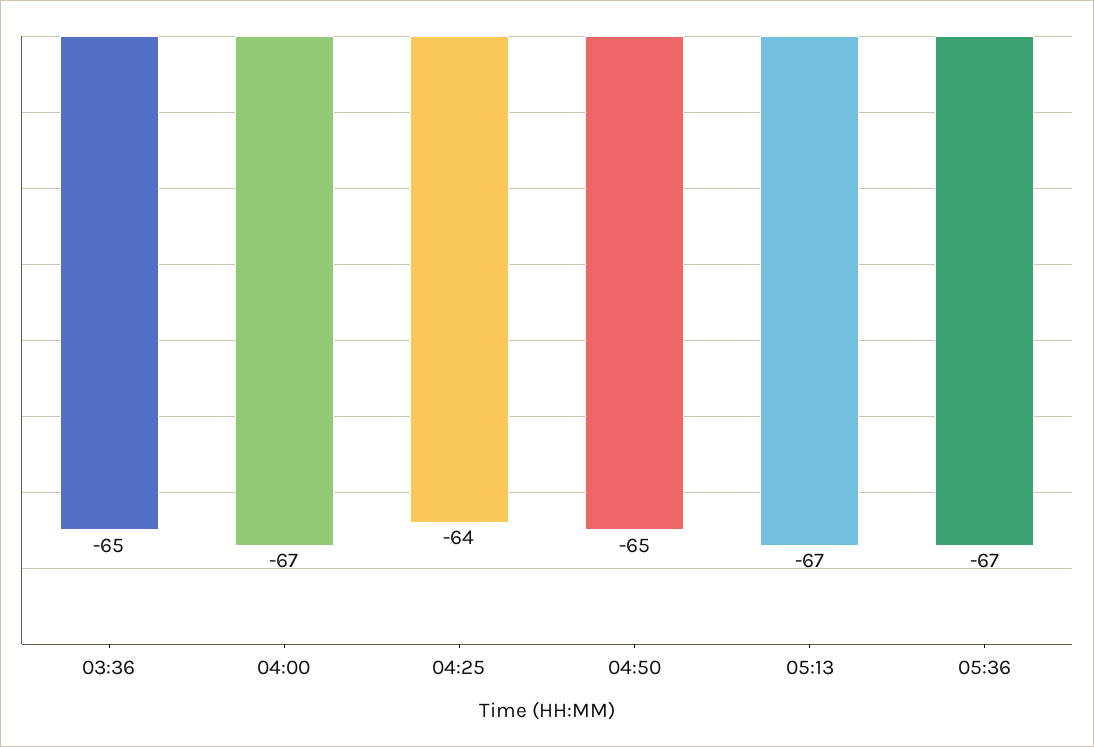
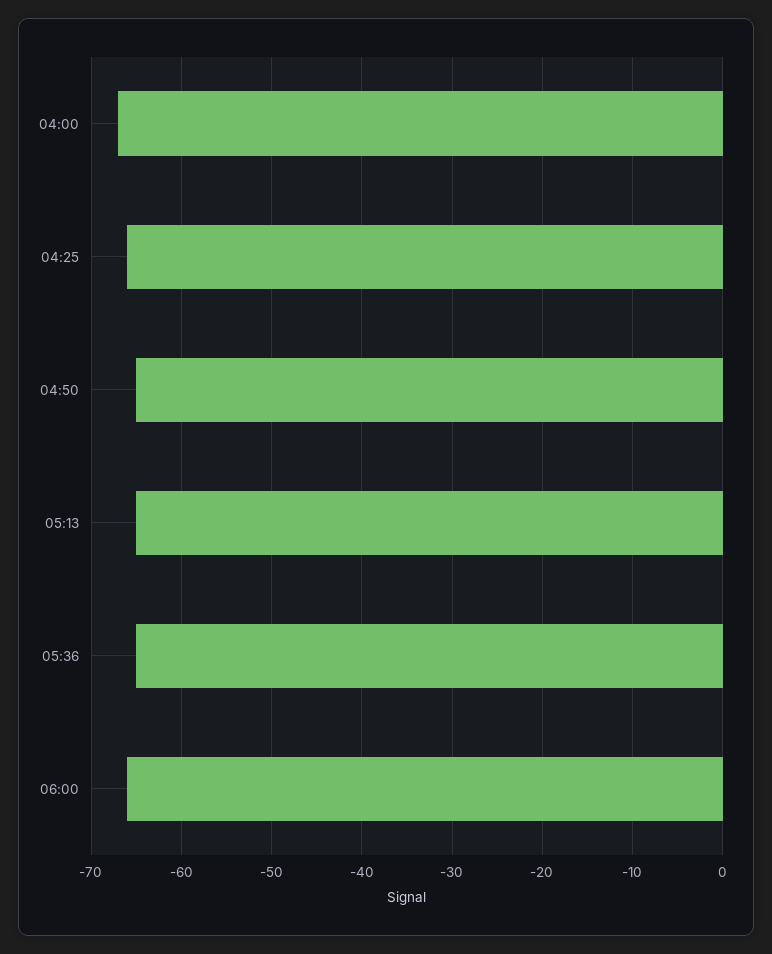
03:36: -65 -> none
04:25: -64 -> -66
05:13: -67 -> -65
05:36: -67 -> -65
06:00: none -> -66

